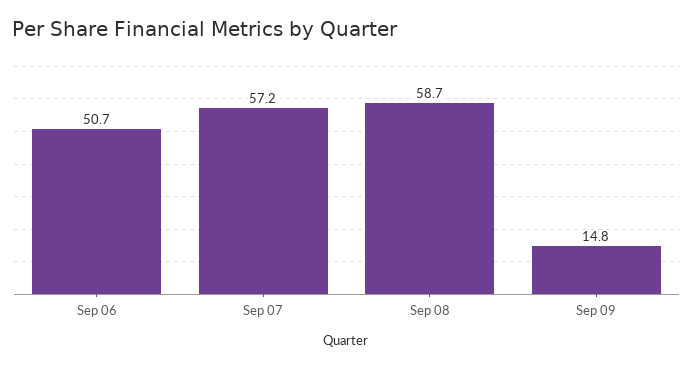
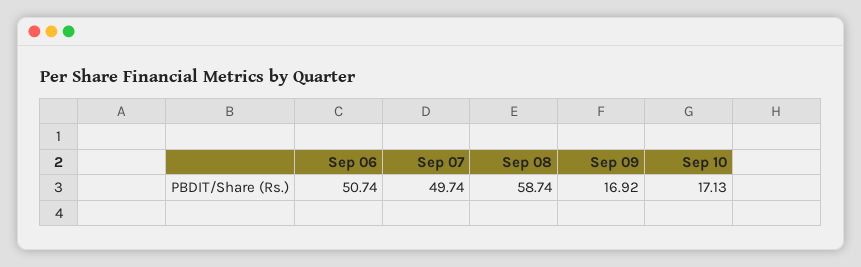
Sep 07: 57.2 -> 49.74
Sep 09: 14.8 -> 16.92
Sep 10: none -> 17.13

